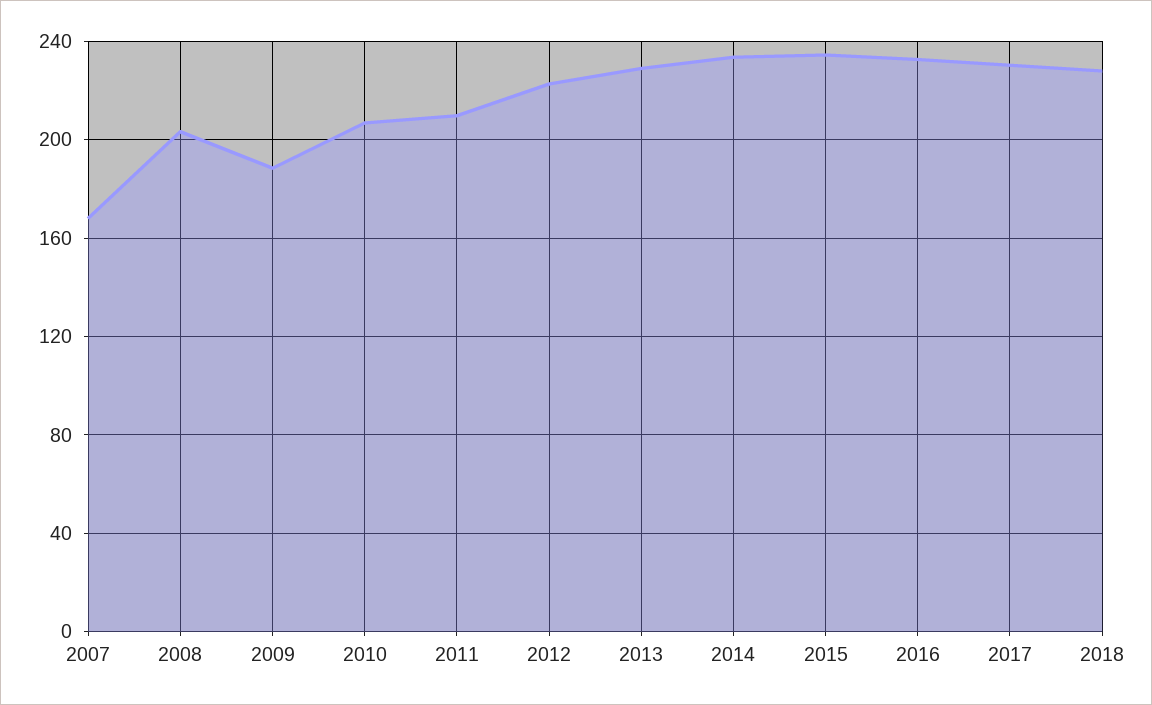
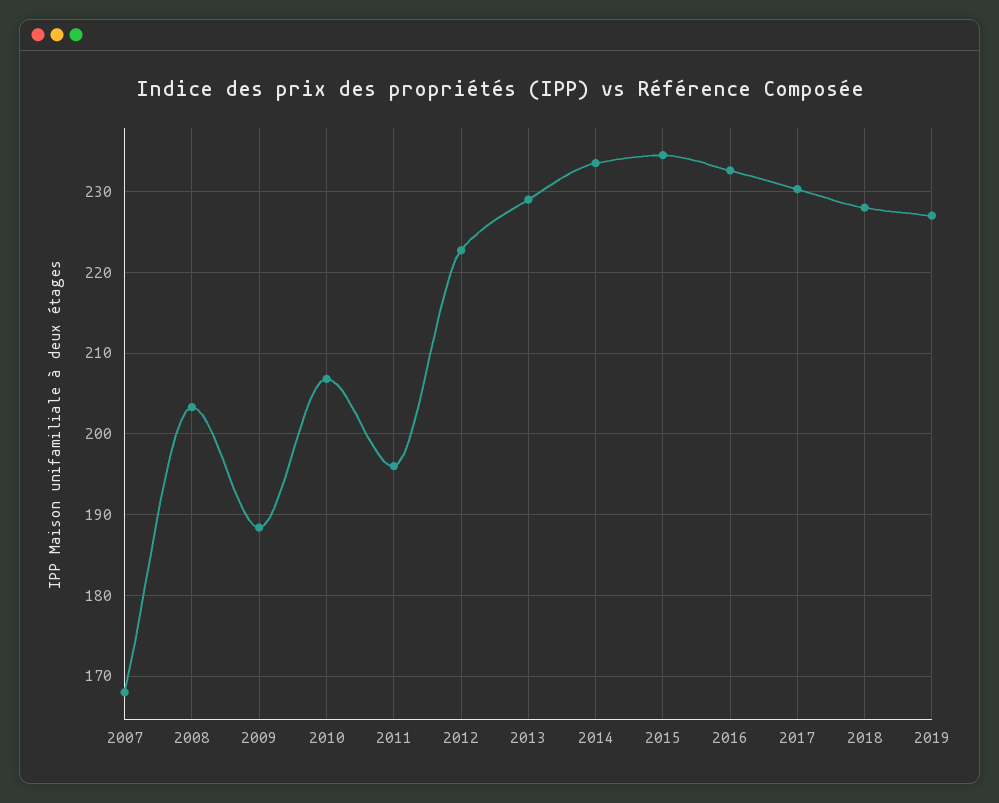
2011: 210 -> 196
2019: none -> 227

